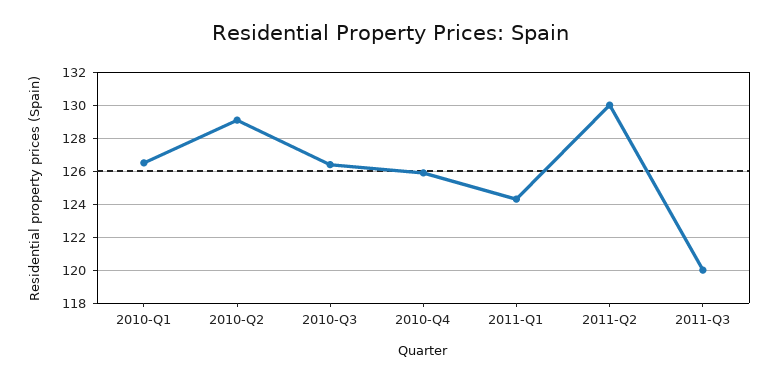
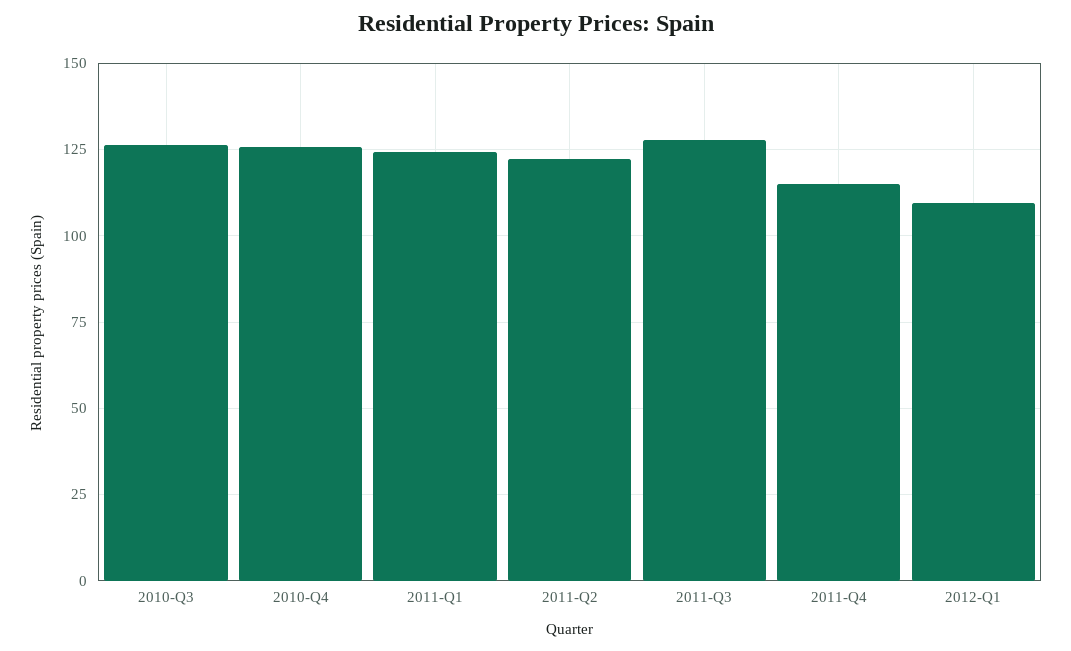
2010-Q1: 126.5 -> none
2010-Q2: 129 -> none
2011-Q2: 130 -> 122.5
2011-Q3: 120 -> 127.5
2011-Q4: none -> 115
2012-Q1: none -> 110

